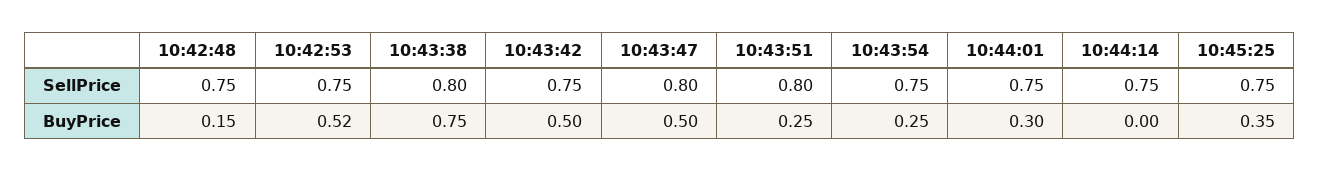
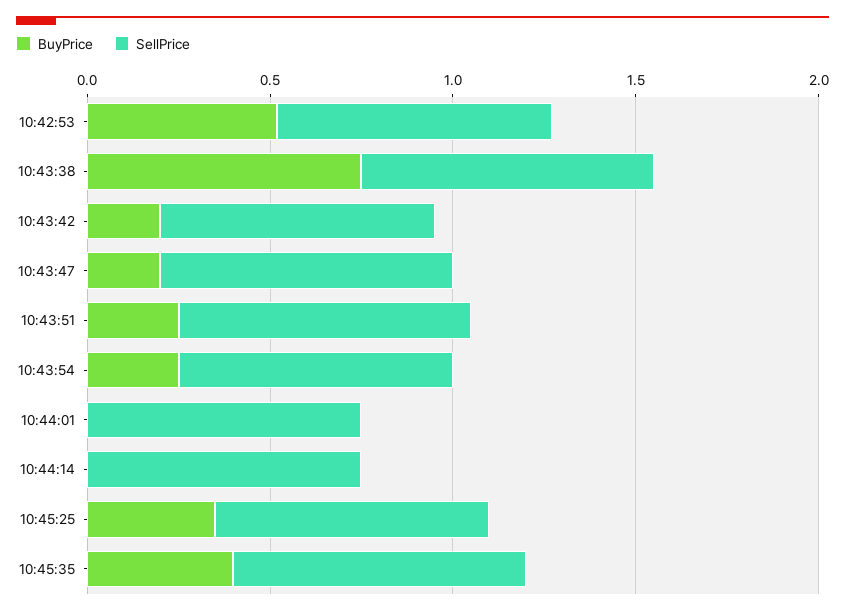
SellPrice, 10:42:48: 0.75 -> none
BuyPrice, 10:42:48: 0.15 -> none
BuyPrice, 10:43:42: 0.5 -> 0.2
BuyPrice, 10:43:47: 0.5 -> 0.2
BuyPrice, 10:44:01: 0.3 -> 0
BuyPrice, 10:45:35: none -> 0.4
SellPrice, 10:45:35: none -> 0.8

